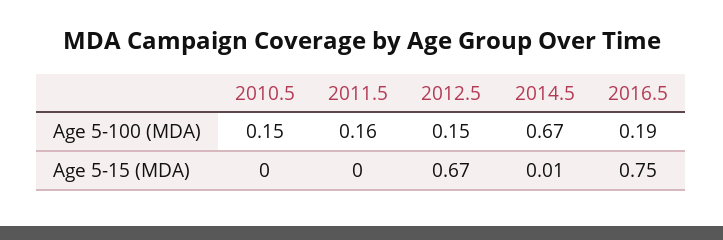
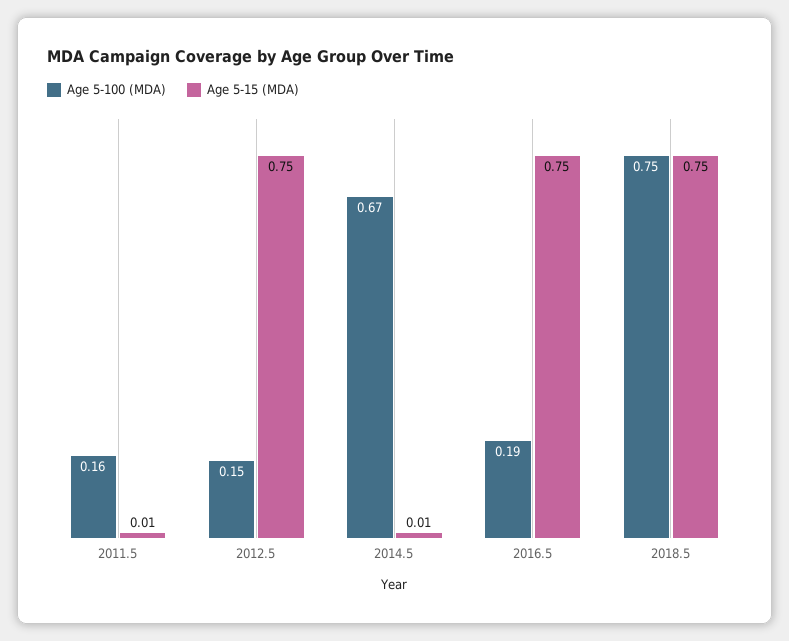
Age 5-100 (MDA), 2010.5: 0.15 -> none
Age 5-15 (MDA), 2010.5: 0 -> none
Age 5-15 (MDA), 2011.5: 0 -> 0.01
Age 5-15 (MDA), 2012.5: 0.67 -> 0.75
Age 5-100 (MDA), 2018.5: none -> 0.75
Age 5-15 (MDA), 2018.5: none -> 0.75

